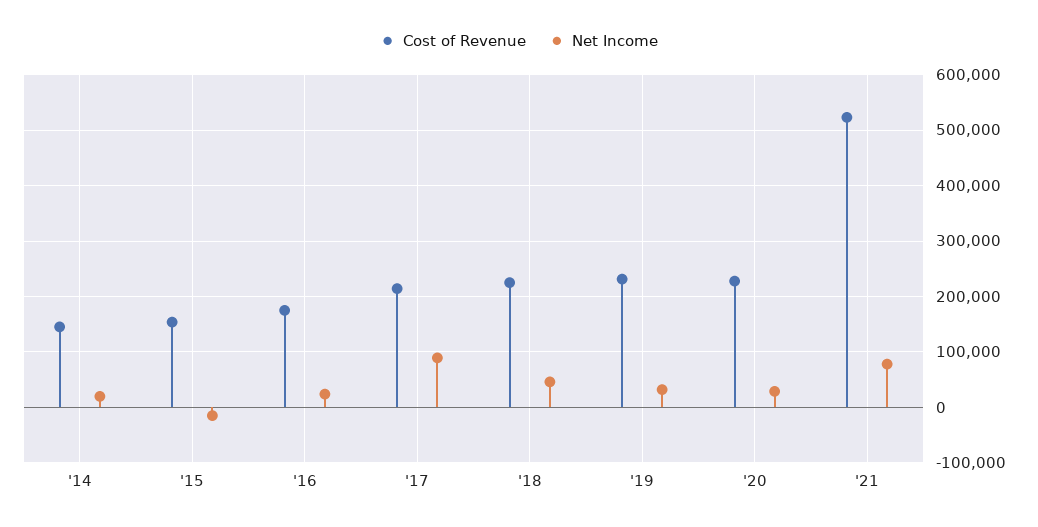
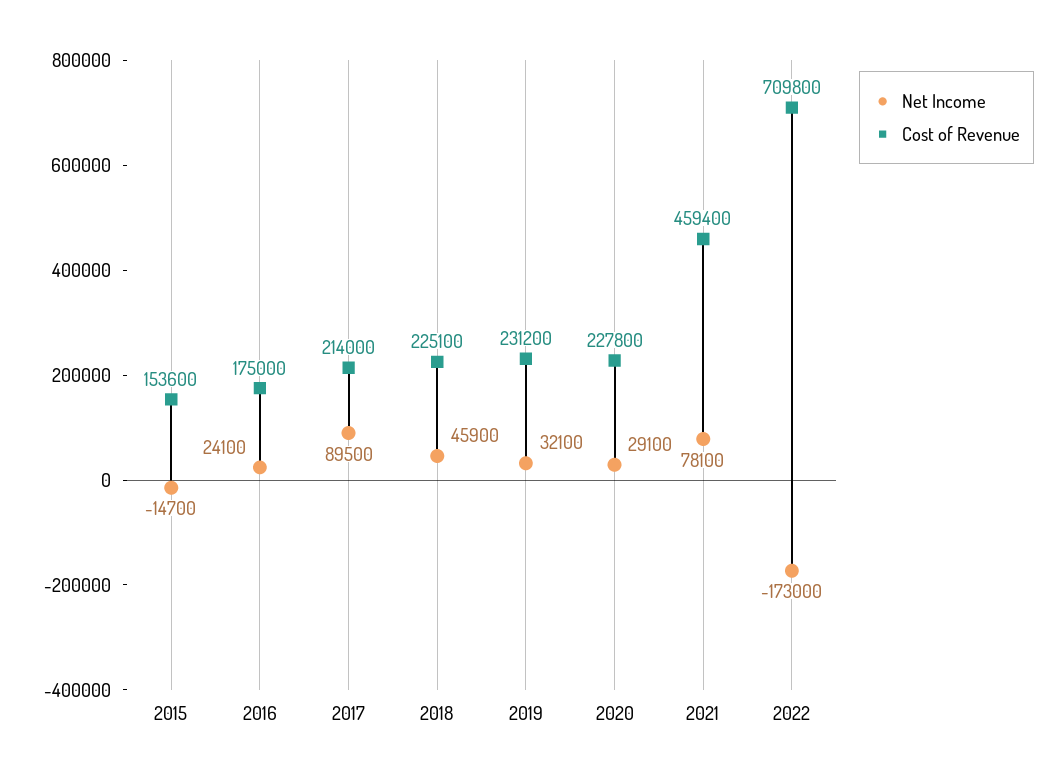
Cost of Revenue, '14: 140000 -> none
Net Income, '14: 20000 -> none
Cost of Revenue, '21: 520000 -> 459400
Net Income, 2022: none -> -173000
Cost of Revenue, 2022: none -> 709800

